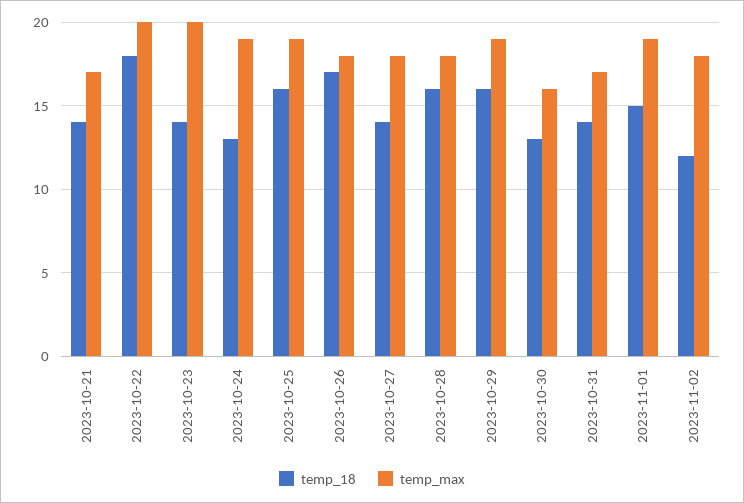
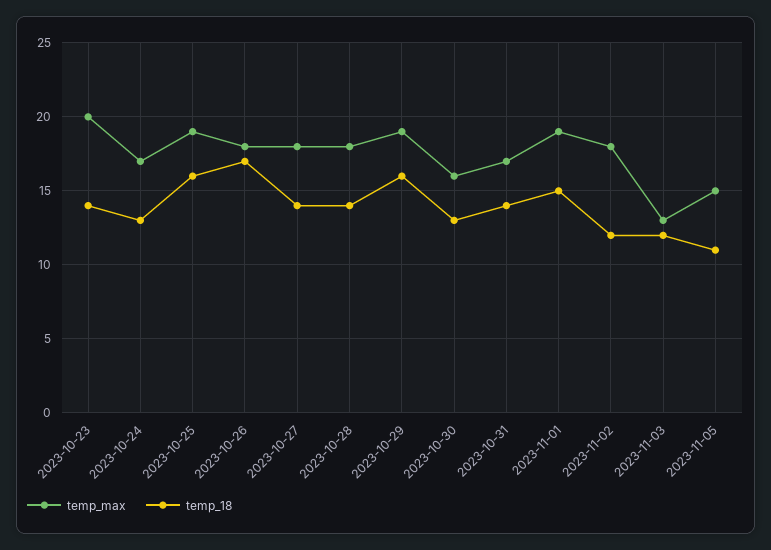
temp_18, 2023-10-21: 14 -> none
temp_max, 2023-10-21: 17 -> none
temp_18, 2023-10-22: 18 -> none
temp_max, 2023-10-22: 20 -> none
temp_max, 2023-10-24: 19 -> 17
temp_18, 2023-10-28: 16 -> 14
temp_max, 2023-11-03: none -> 13
temp_18, 2023-11-03: none -> 12
temp_max, 2023-11-05: none -> 15
temp_18, 2023-11-05: none -> 11

